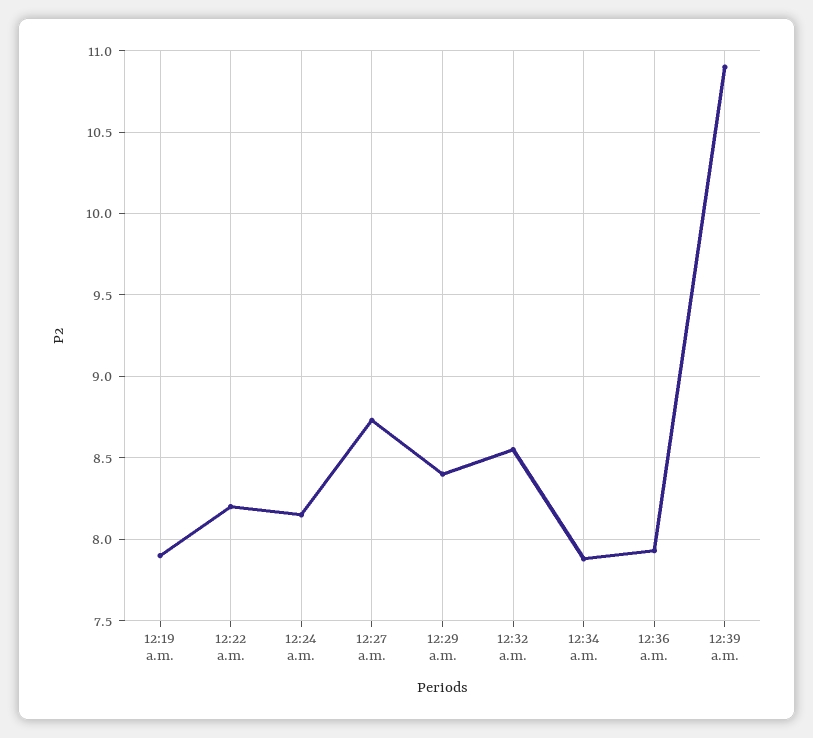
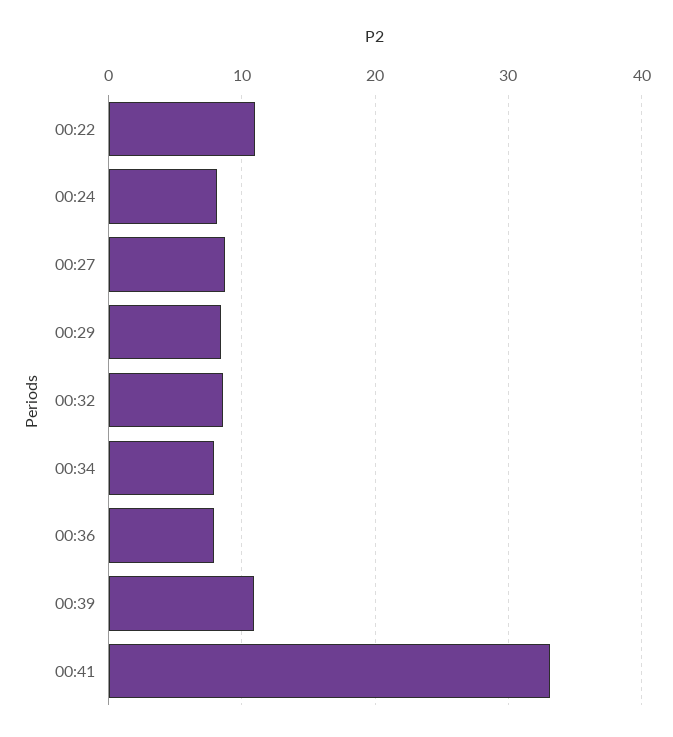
12:19 a.m.: 7.9 -> none
12:22 a.m.: 8.2 -> 11
00:41: none -> 33

